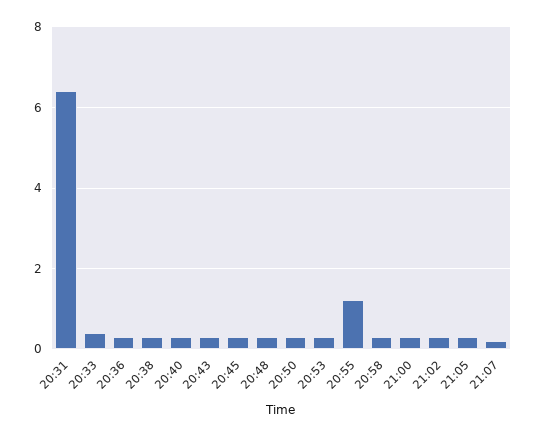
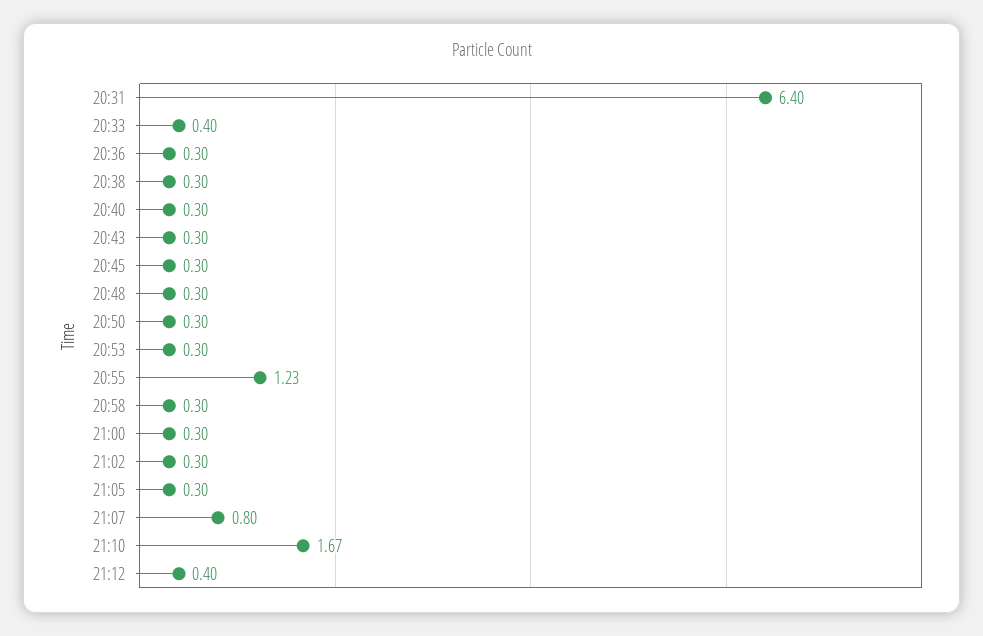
21:07: 0.2 -> 0.8
21:10: none -> 1.67
21:12: none -> 0.4

